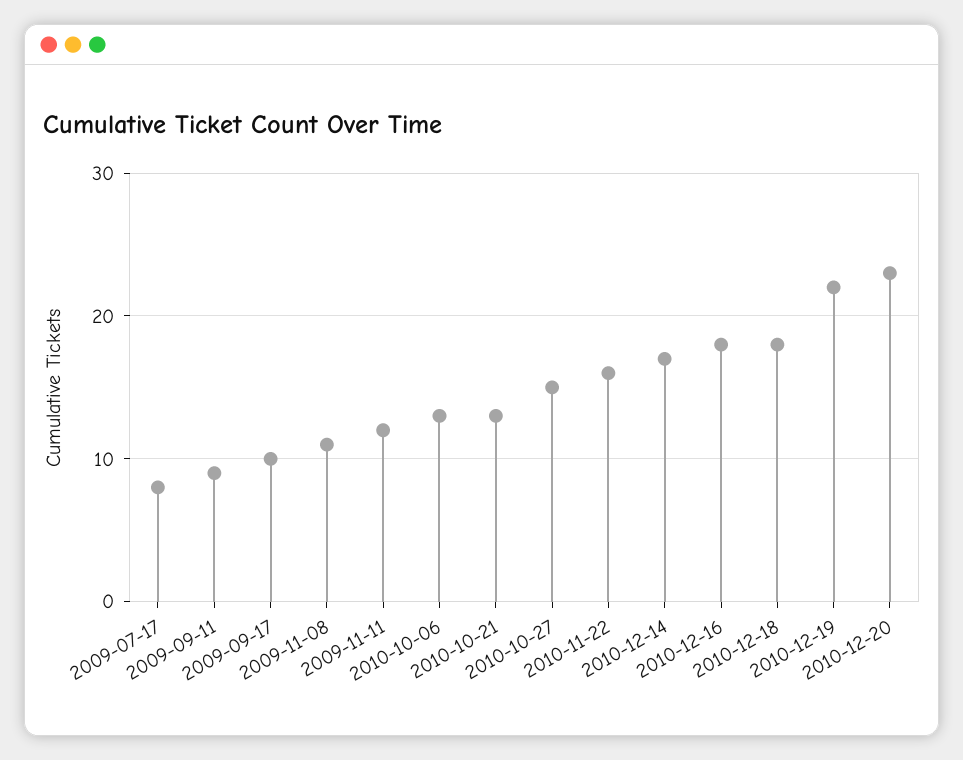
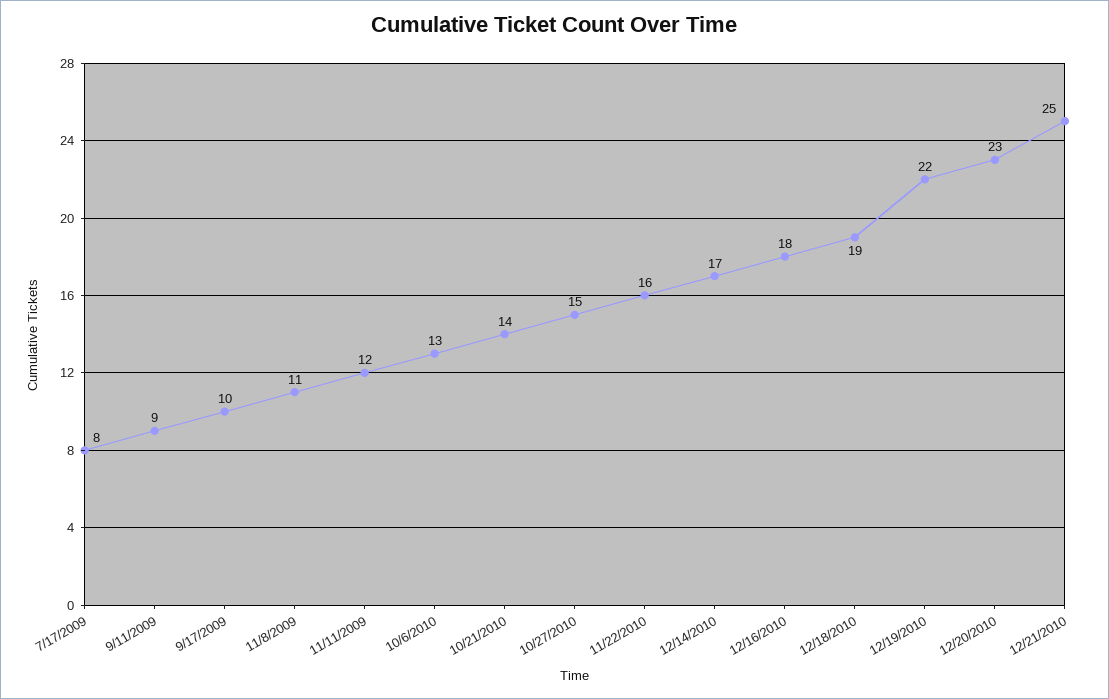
2010-10-21: 13 -> 14
2010-12-18: 18 -> 19
12/21/2010: none -> 25

